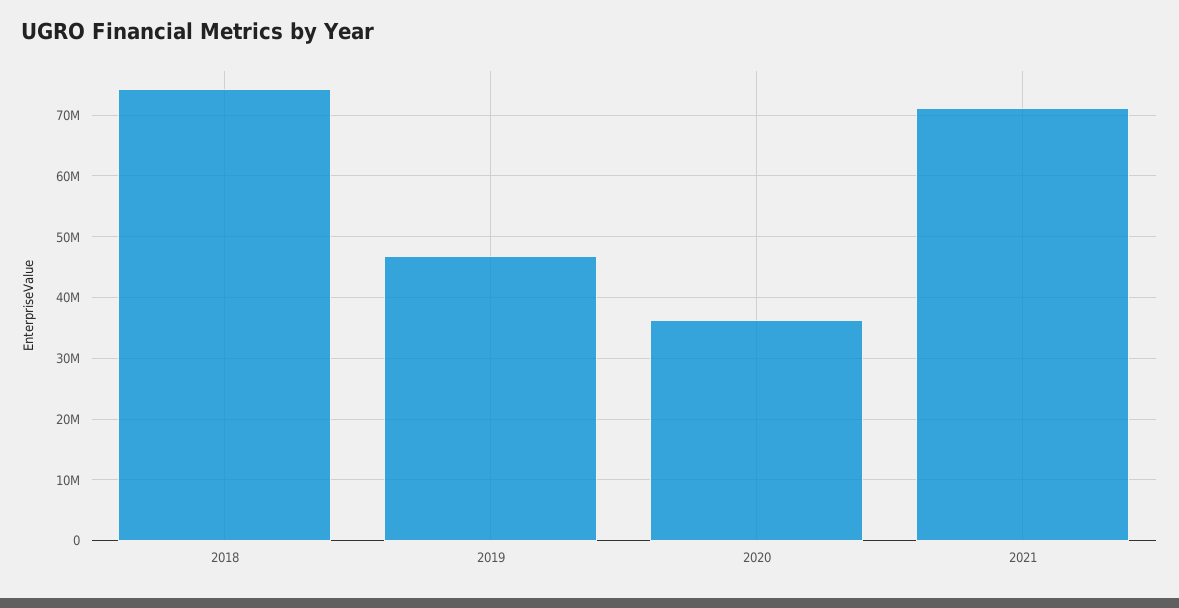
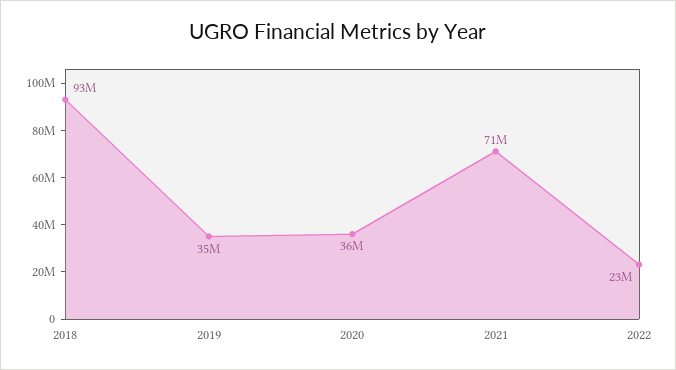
2018: 74000000 -> 93000000
2019: 47000000 -> 35000000
2022: none -> 23000000

